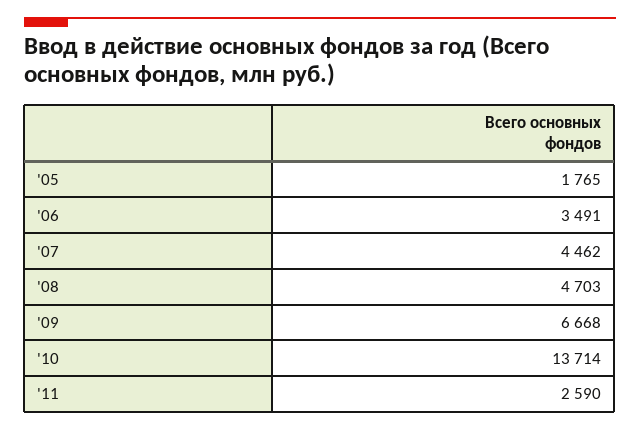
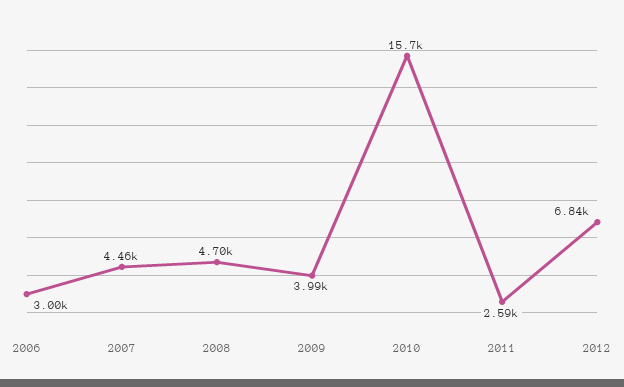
'05: 1765 -> none
'06: 3491 -> 3000
'09: 6668 -> 3990
'10: 13714 -> 15700
2012: none -> 6840

